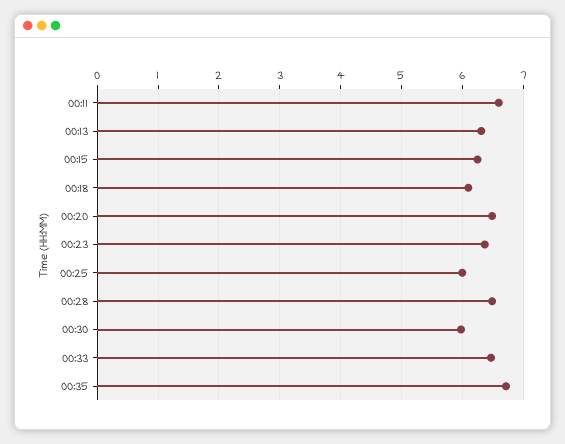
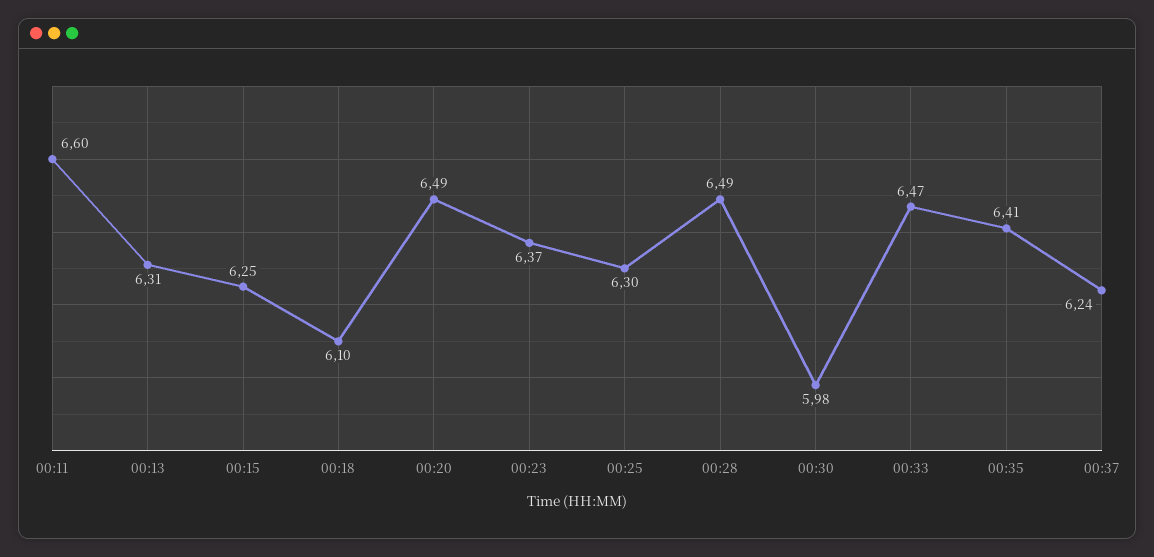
00:25: 6 -> 6.3
00:35: 6.7 -> 6.41
00:37: none -> 6.24

